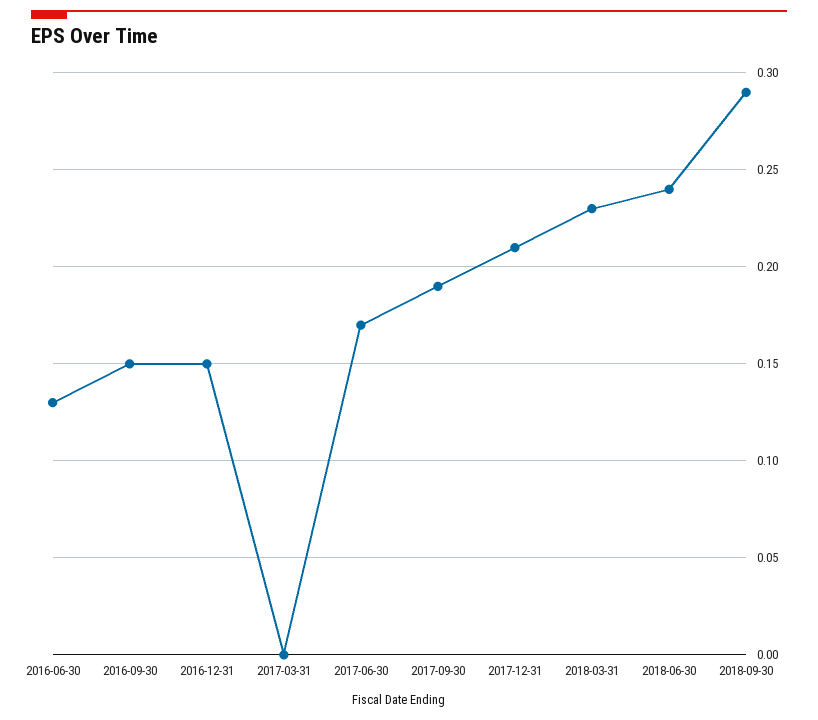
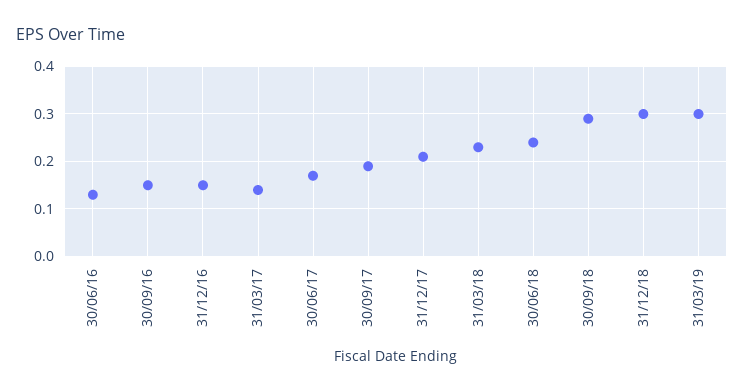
2017-03-31: 0 -> 0.15
31/12/18: none -> 0.3
31/03/19: none -> 0.3

